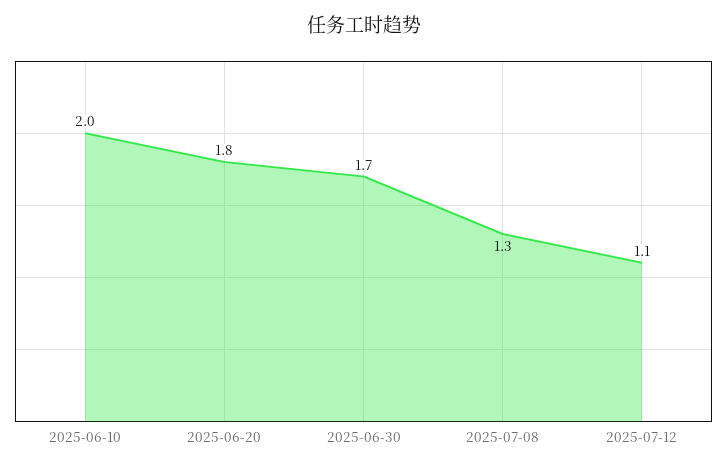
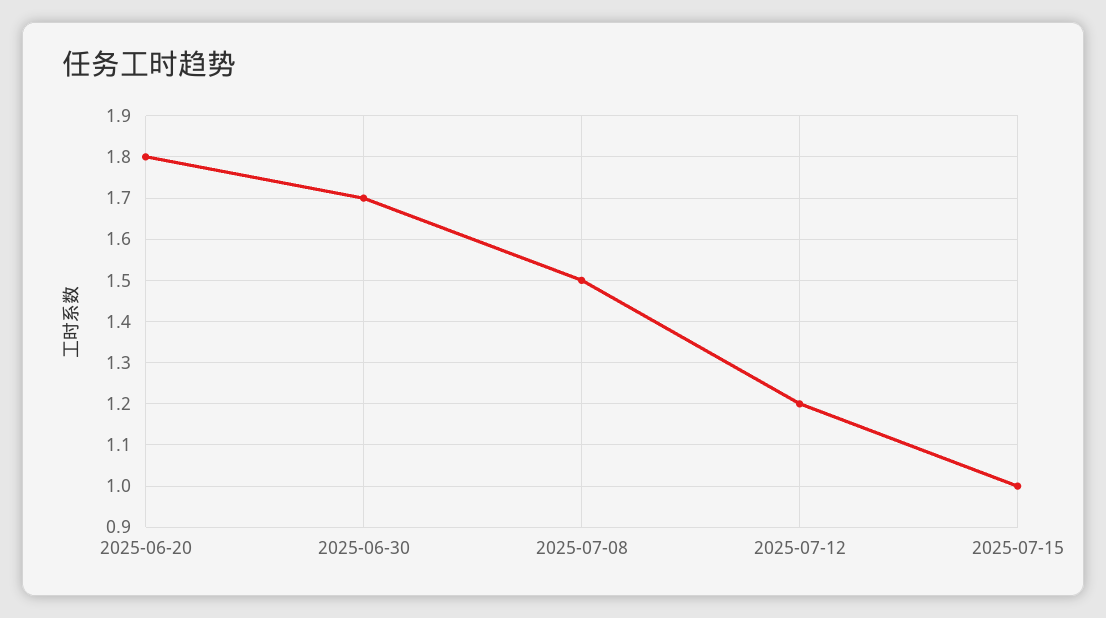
2025-06-10: 2 -> none
2025-07-08: 1.3 -> 1.5
2025-07-12: 1.1 -> 1.2
2025-07-15: none -> 1

